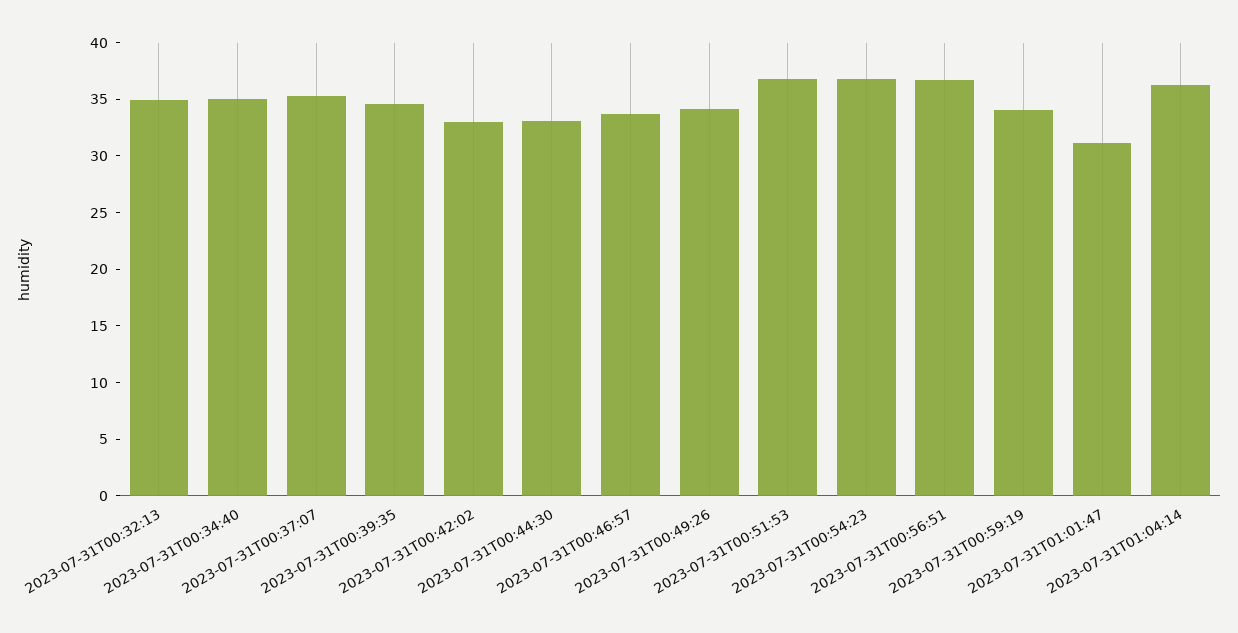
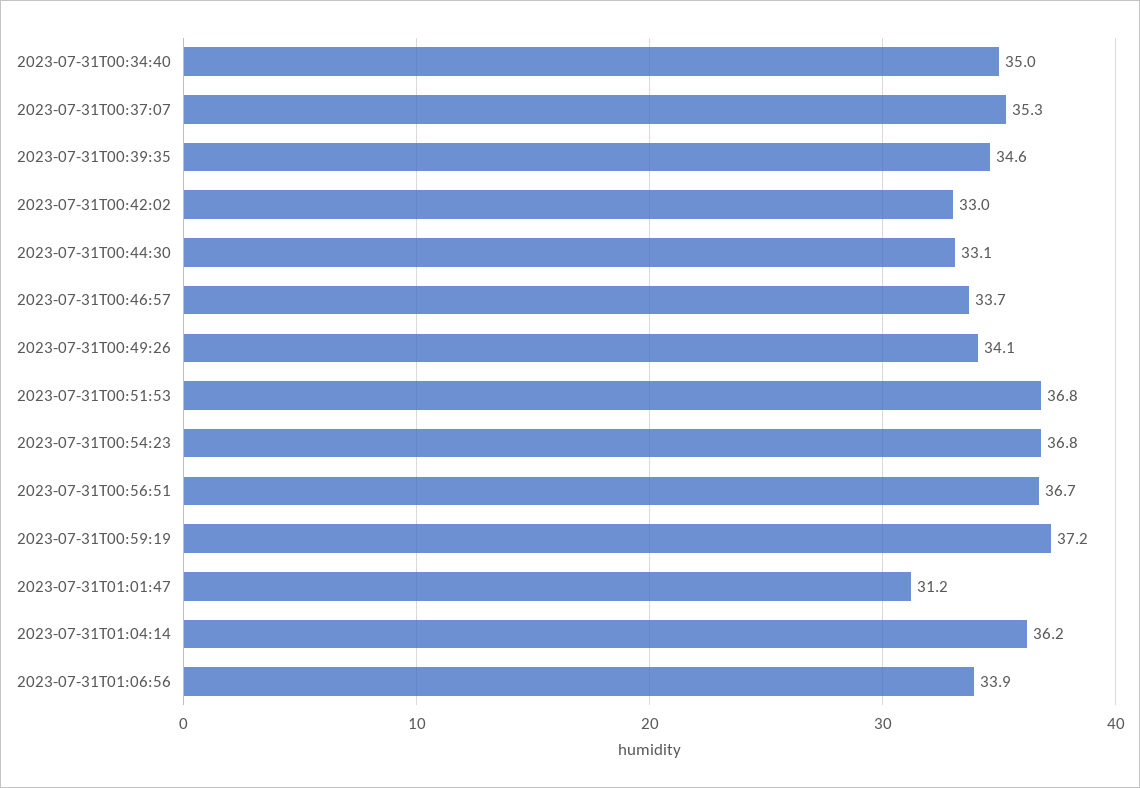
2023-07-31T00:32:13: 35 -> none
2023-07-31T00:59:19: 34 -> 37.2
2023-07-31T01:06:56: none -> 33.9

